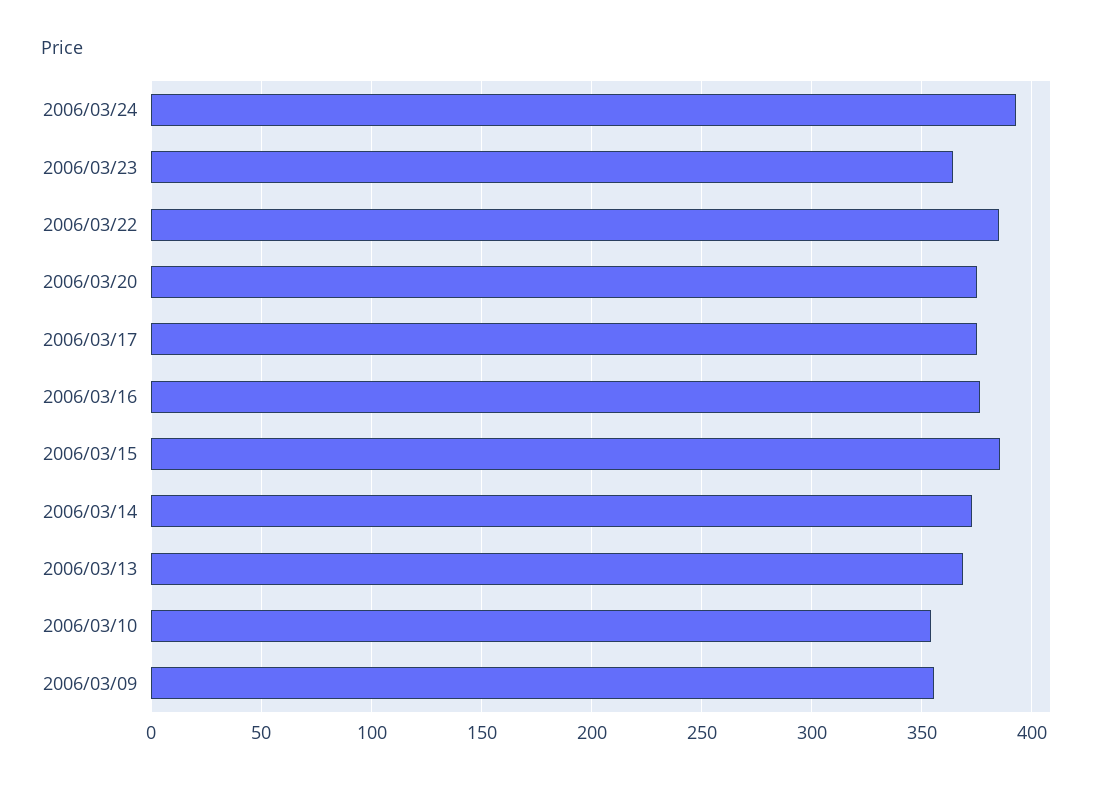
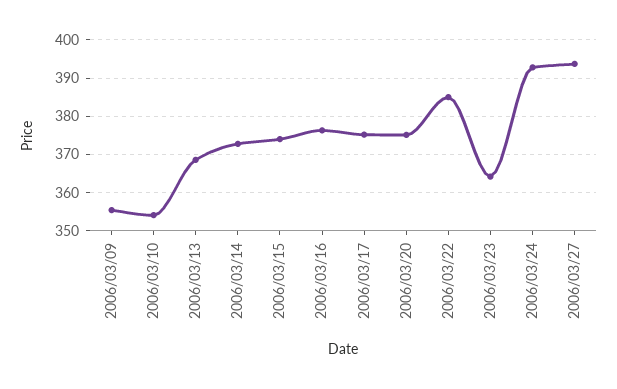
2006/03/15: 385 -> 374
2006/03/27: none -> 394

